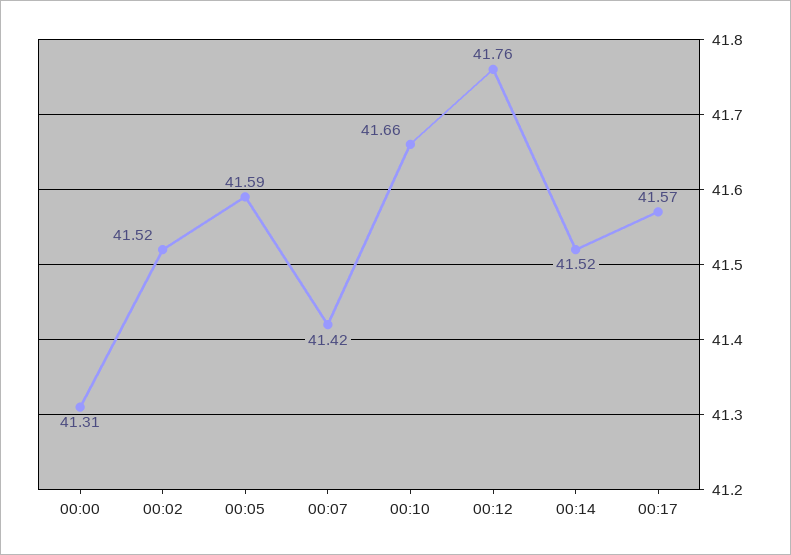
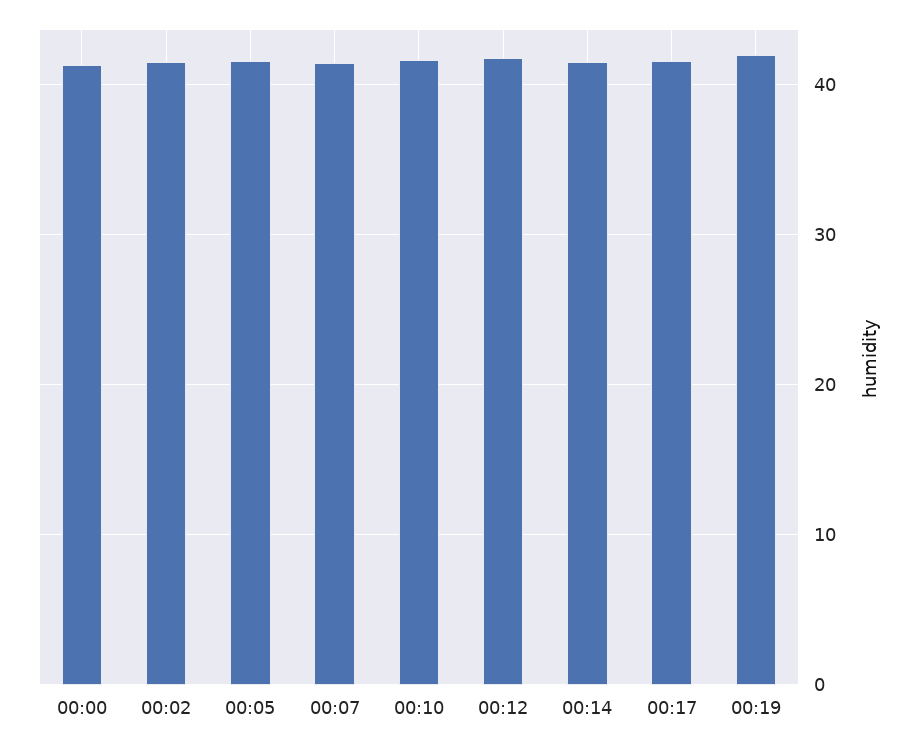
00:19: none -> 42

